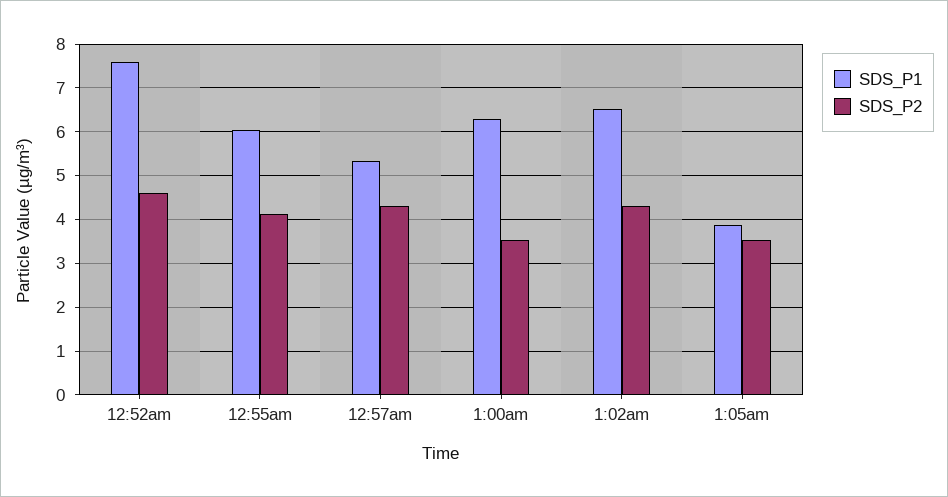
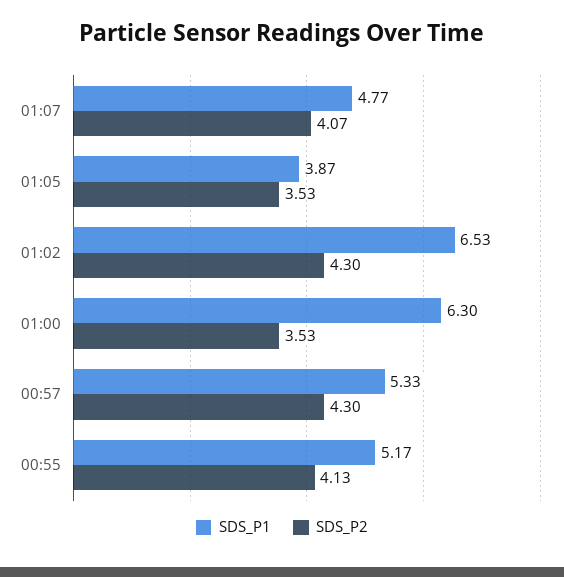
SDS_P1, 12:52am: 7.6 -> none
SDS_P2, 12:52am: 4.6 -> none
SDS_P1, 12:55am: 6 -> 5.17
SDS_P1, 01:07: none -> 4.77
SDS_P2, 01:07: none -> 4.07

